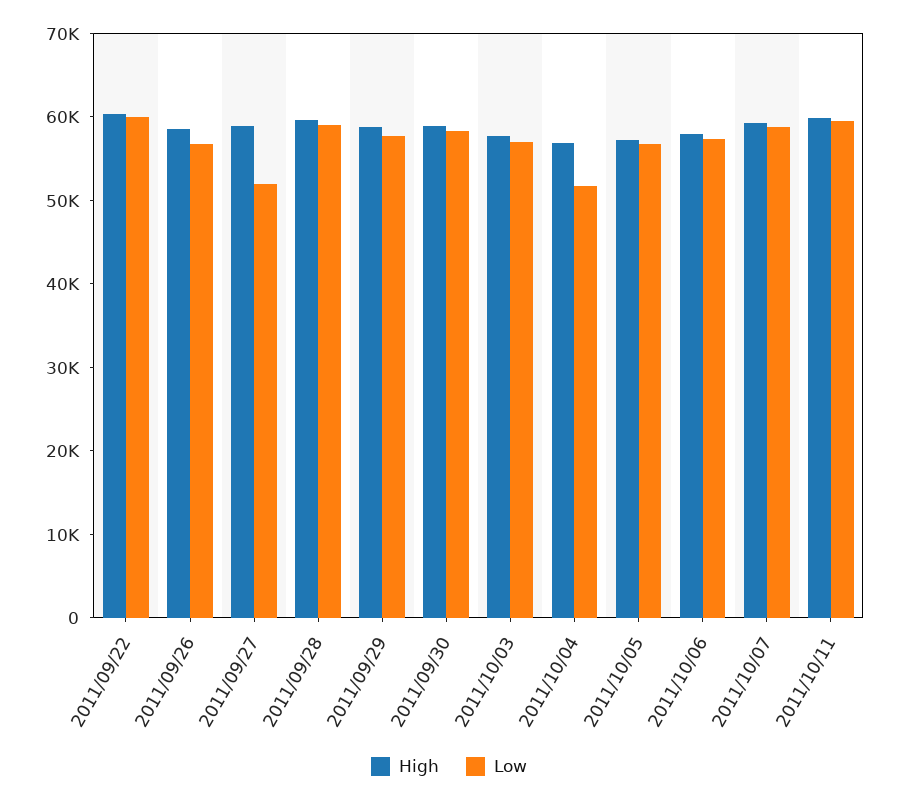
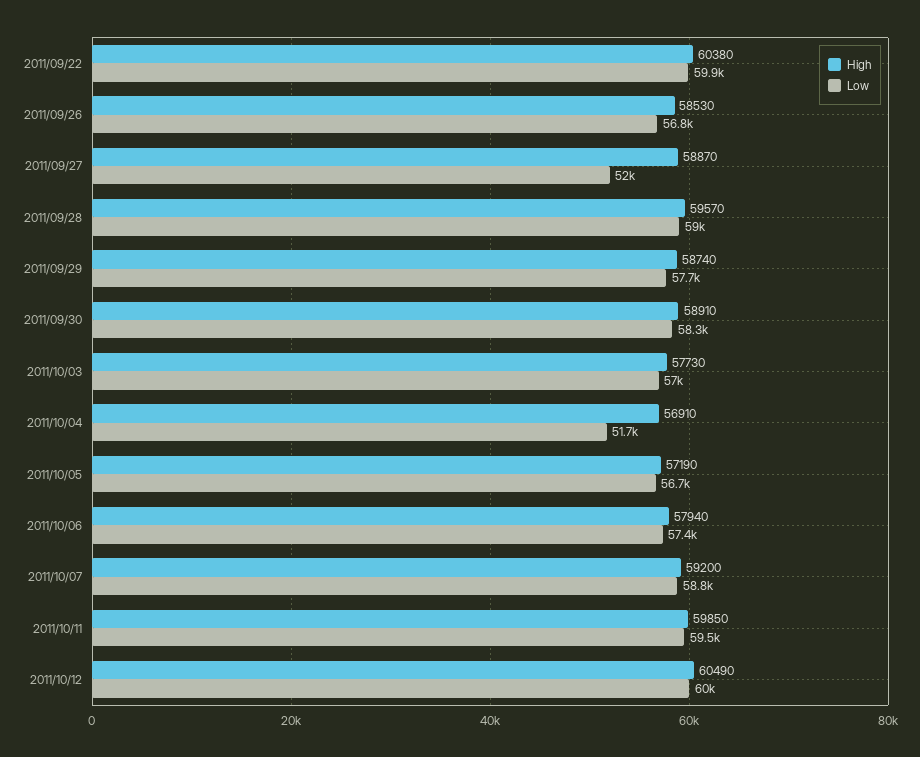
High, 2011/10/12: none -> 60490
Low, 2011/10/12: none -> 60000

